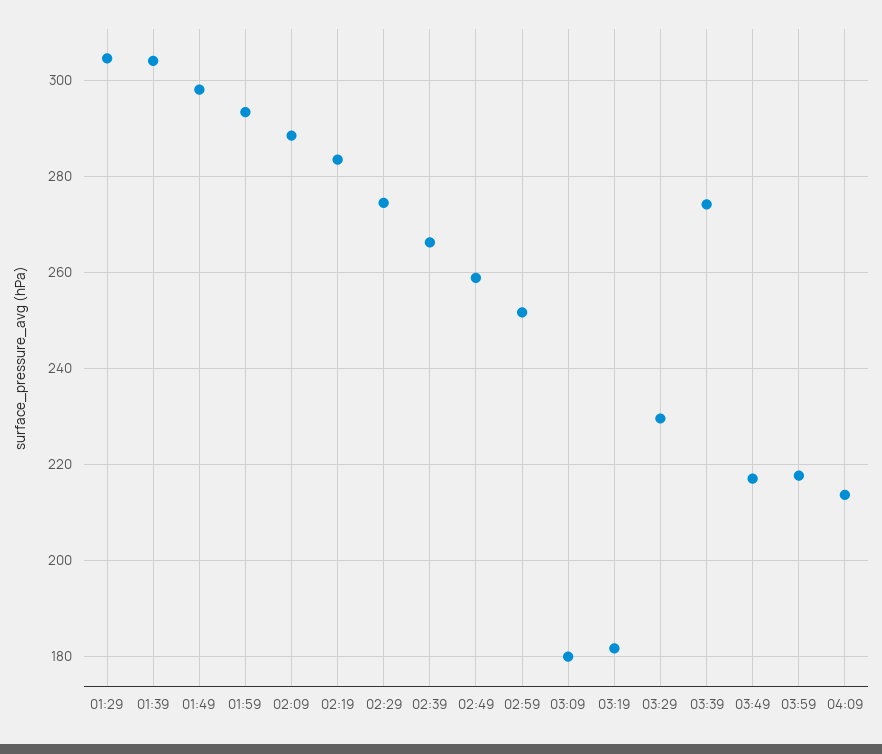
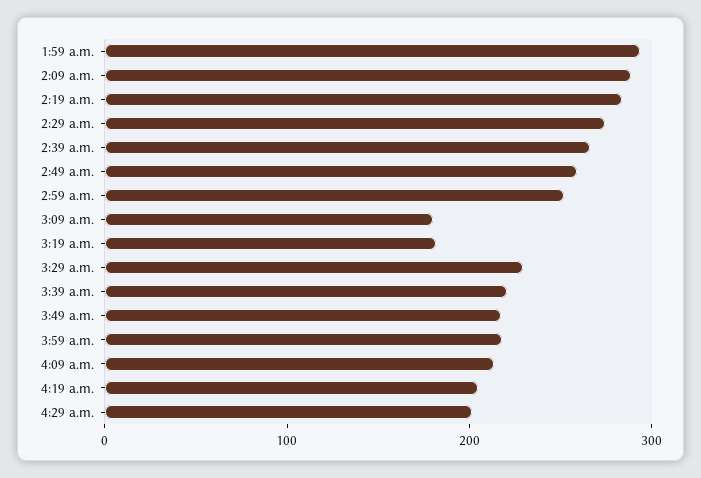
01:29: 304 -> none
01:39: 304 -> none
01:49: 298 -> none
03:39: 274 -> 220
4:19 a.m.: none -> 200
4:29 a.m.: none -> 200

